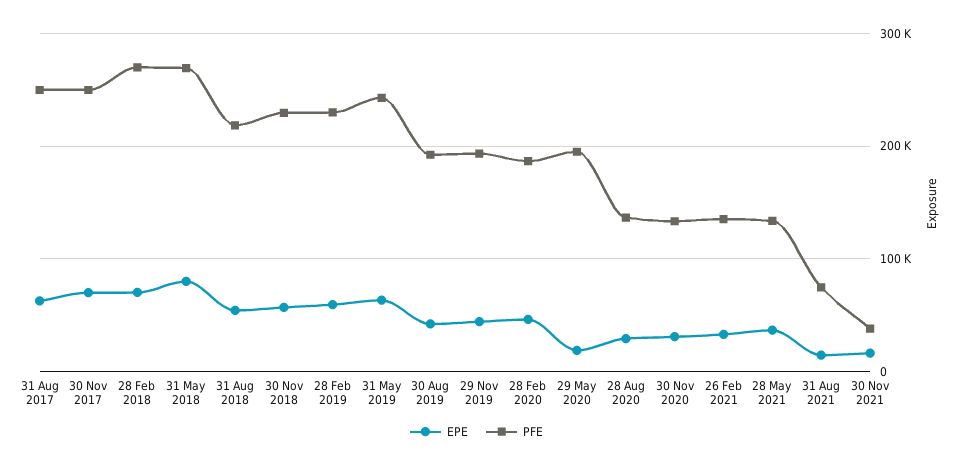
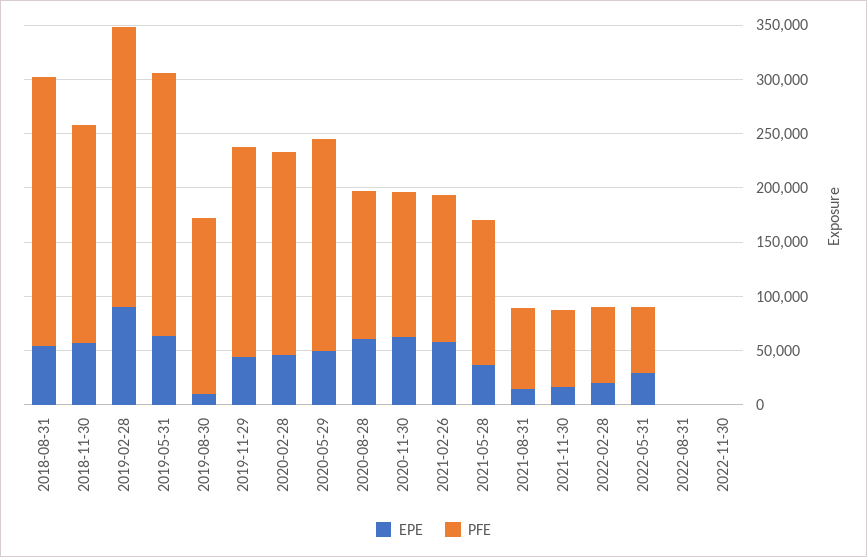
EPE, 31 Aug 2017: 60000 -> none
PFE, 31 Aug 2017: 250000 -> none
EPE, 30 Nov 2017: 70000 -> none
PFE, 30 Nov 2017: 250000 -> none
EPE, 28 Feb 2018: 70000 -> none
PFE, 28 Feb 2018: 270000 -> none
EPE, 31 May 2018: 80000 -> none
PFE, 31 May 2018: 270000 -> none
PFE, 31 Aug 2018: 220000 -> 250000
PFE, 30 Nov 2018: 230000 -> 200000
EPE, 28 Feb 2019: 60000 -> 90000
PFE, 28 Feb 2019: 230000 -> 260000
EPE, 30 Aug 2019: 40000 -> 10000
PFE, 30 Aug 2019: 190000 -> 160000
EPE, 29 May 2020: 20000 -> 50000
EPE, 28 Aug 2020: 30000 -> 60000
EPE, 30 Nov 2020: 30000 -> 60000
EPE, 26 Feb 2021: 30000 -> 60000
PFE, 30 Nov 2021: 40000 -> 70000
EPE, 2022-02-28: none -> 20000
PFE, 2022-02-28: none -> 70000
EPE, 2022-05-31: none -> 30000
PFE, 2022-05-31: none -> 60000
EPE, 2022-08-31: none -> 0
PFE, 2022-08-31: none -> 0
EPE, 2022-11-30: none -> 0
PFE, 2022-11-30: none -> 0

